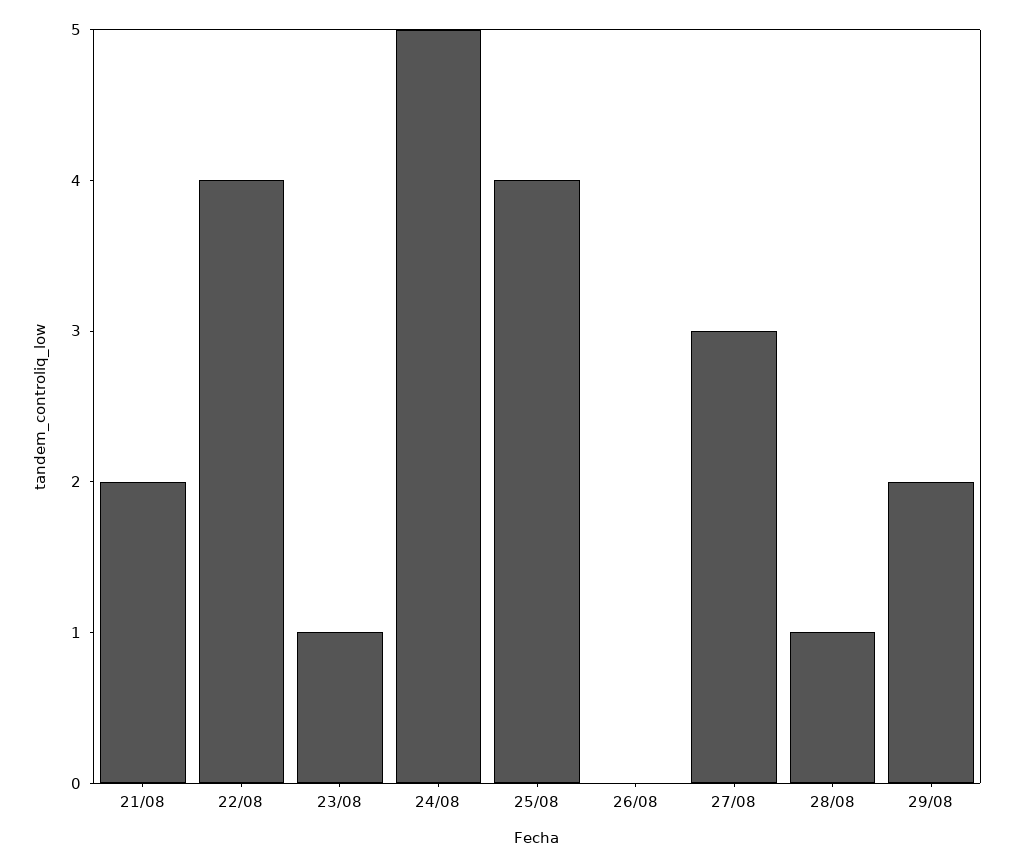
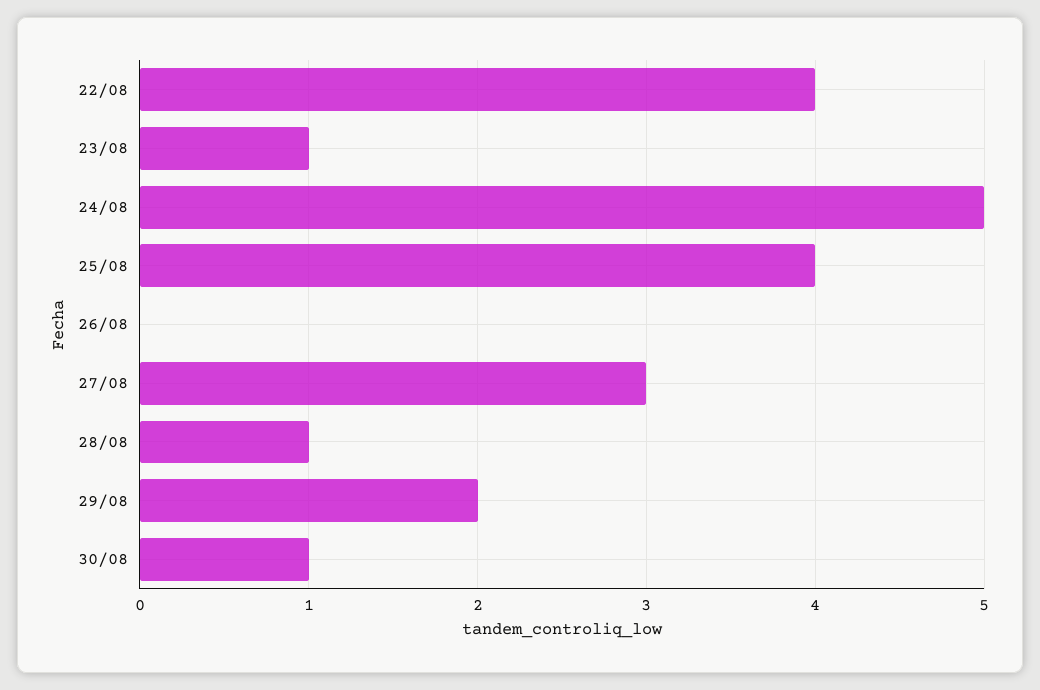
21/08: 2 -> none
30/08: none -> 1

